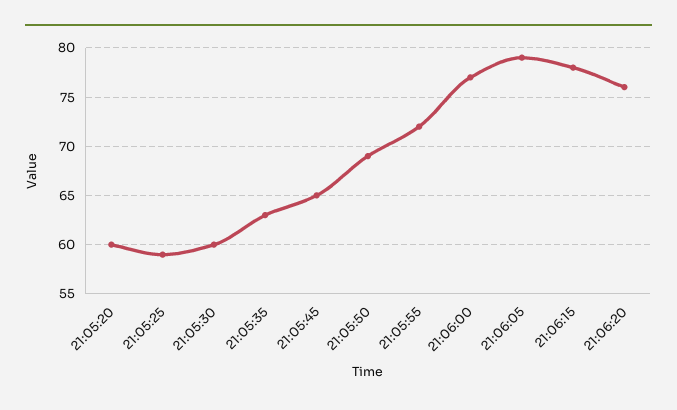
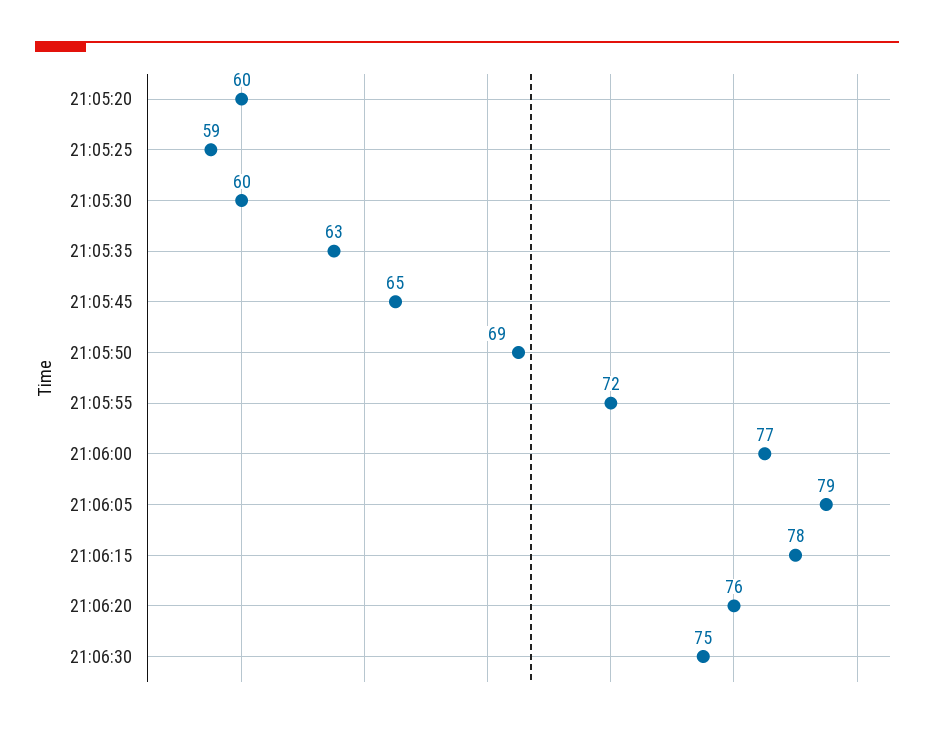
21:06:30: none -> 75

